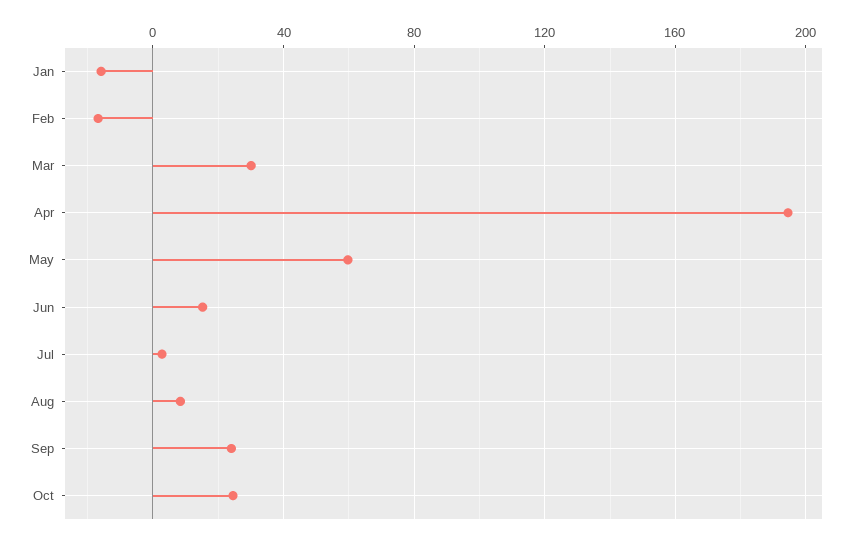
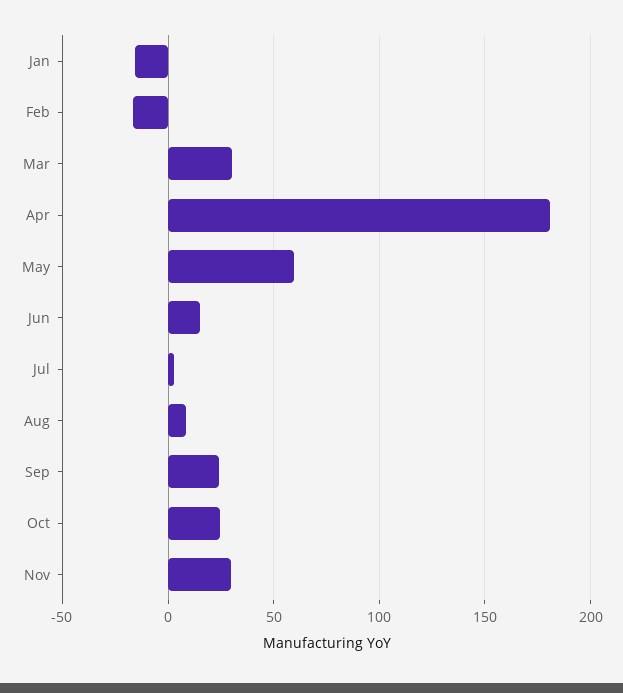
Apr: 195 -> 180
Nov: none -> 30

